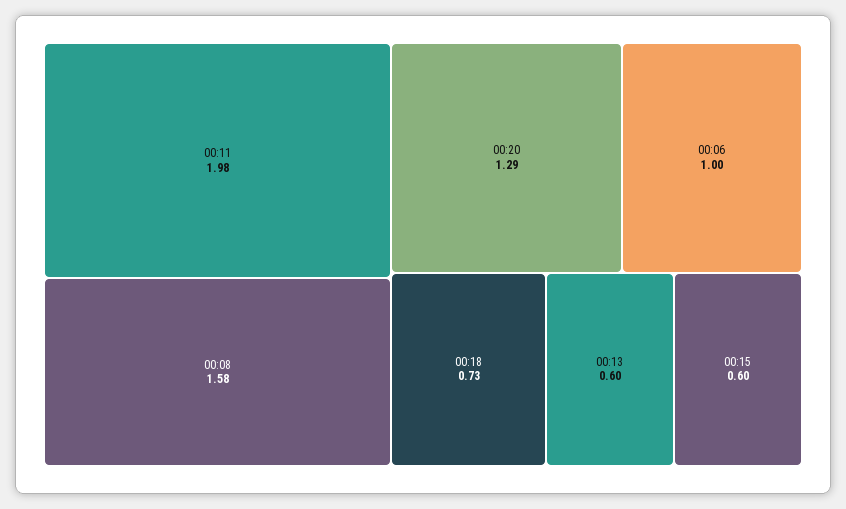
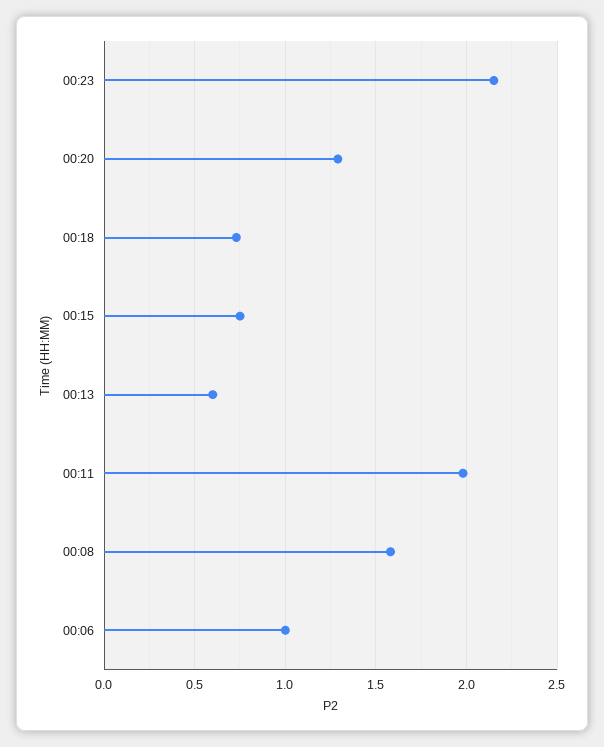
00:15: 0.6 -> 0.75
00:23: none -> 2.15

